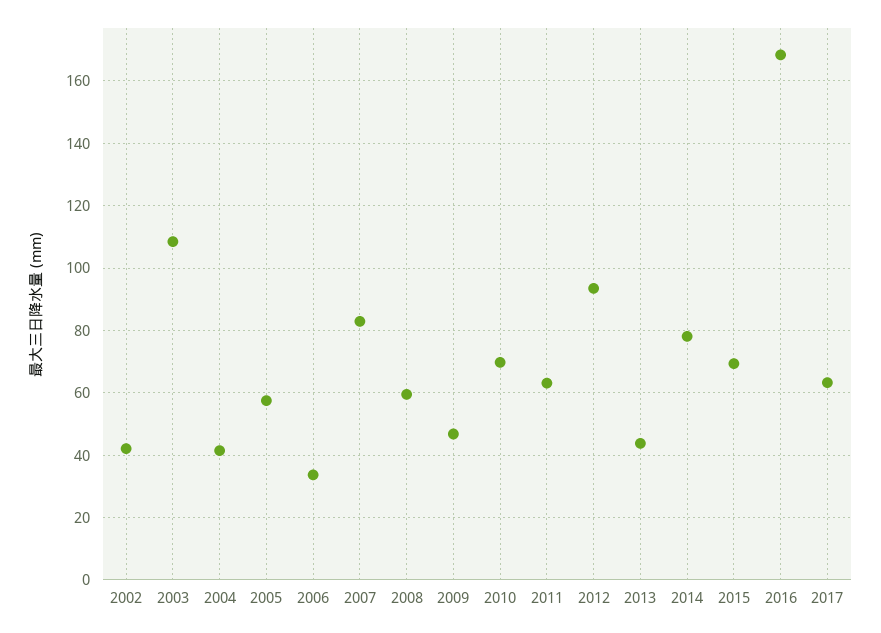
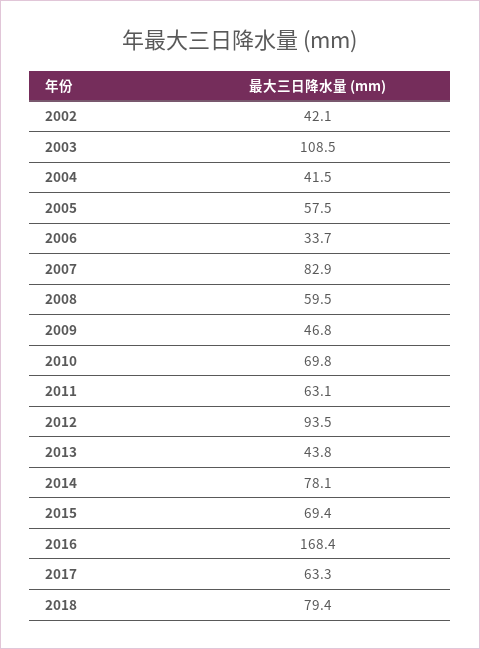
2018: none -> 79.4

